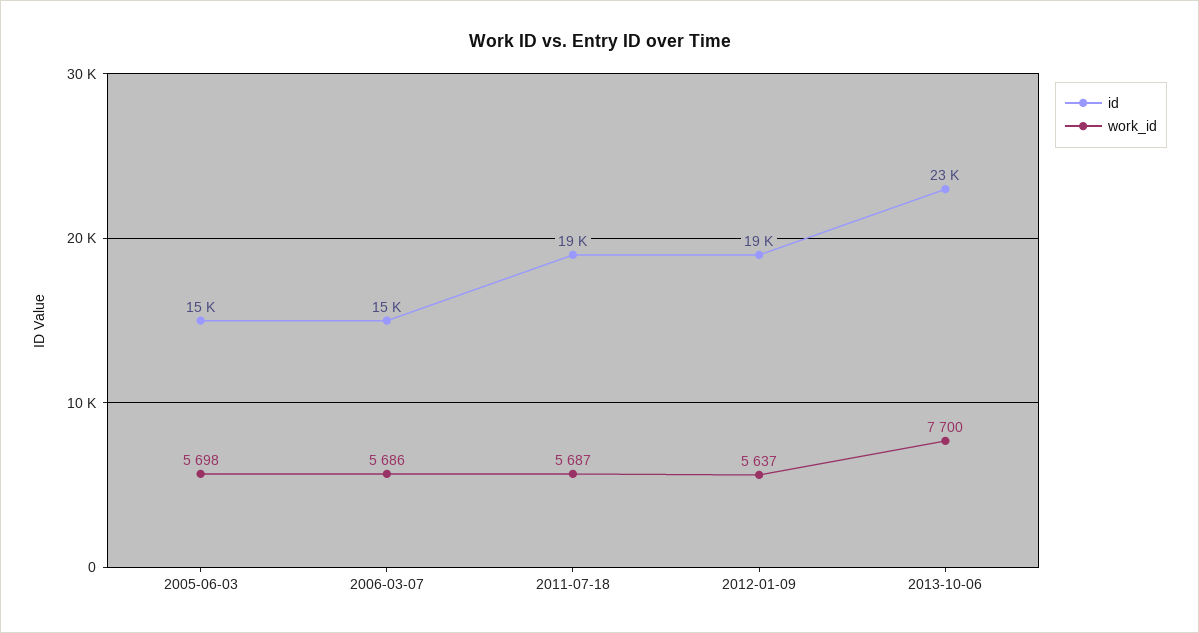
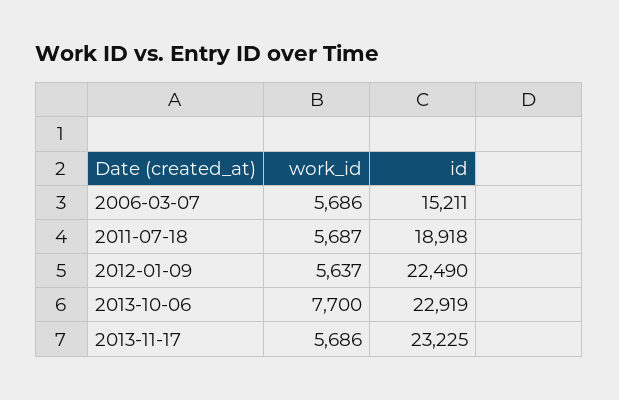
id, 2005-06-03: 15000 -> none
work_id, 2005-06-03: 5698 -> none
id, 2012-01-09: 19000 -> 22490
work_id, 2013-11-17: none -> 5686
id, 2013-11-17: none -> 23225

